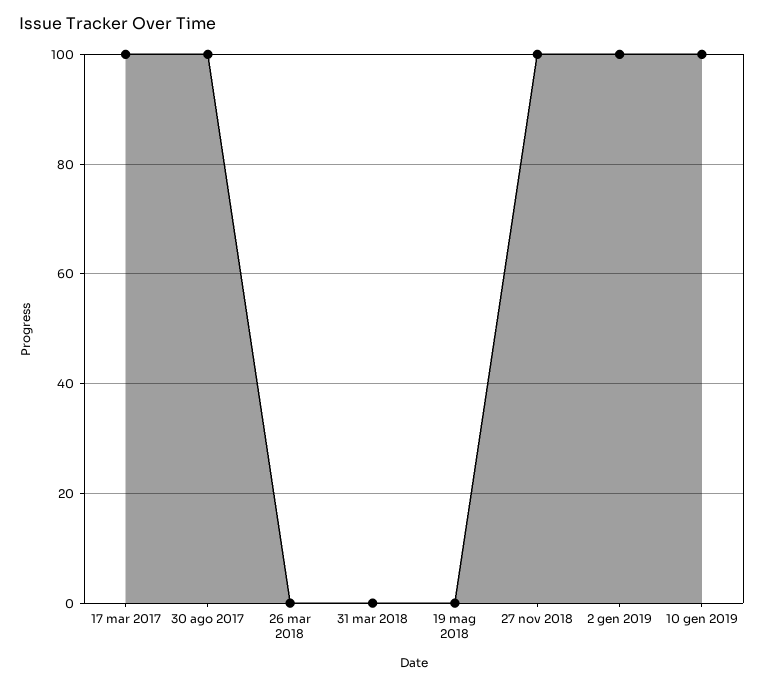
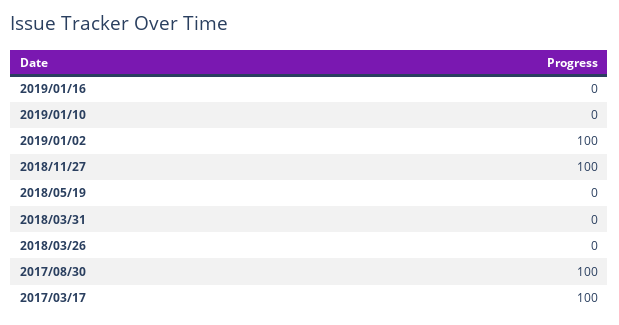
10 gen 2019: 100 -> 0
2019/01/16: none -> 0

